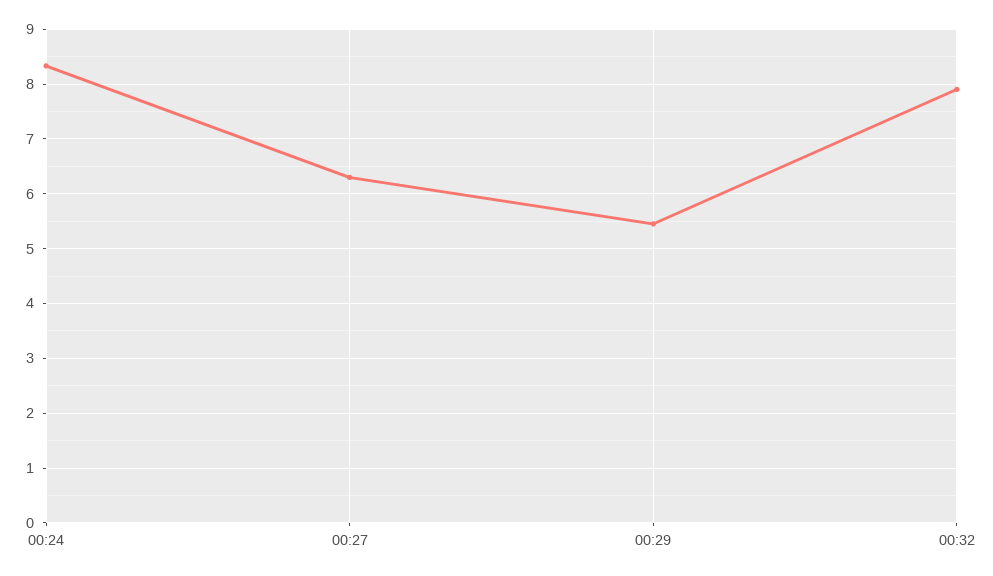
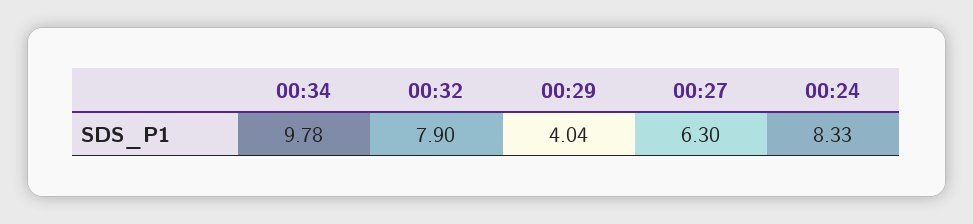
00:29: 5.4 -> 4.04
00:34: none -> 9.78

